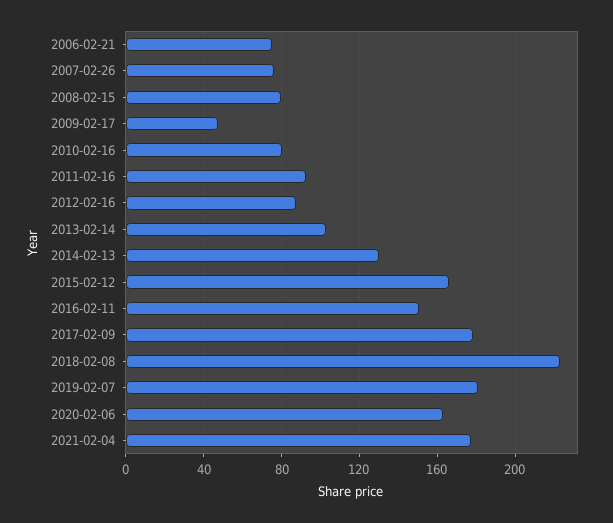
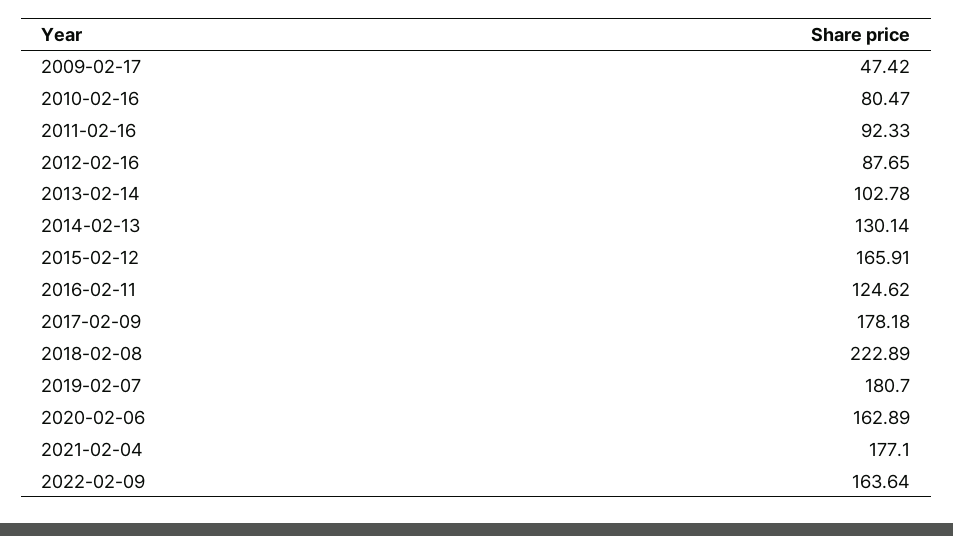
2006-02-21: 75 -> none
2007-02-26: 75 -> none
2008-02-15: 80 -> none
2016-02-11: 150 -> 124.62
2022-02-09: none -> 163.64

